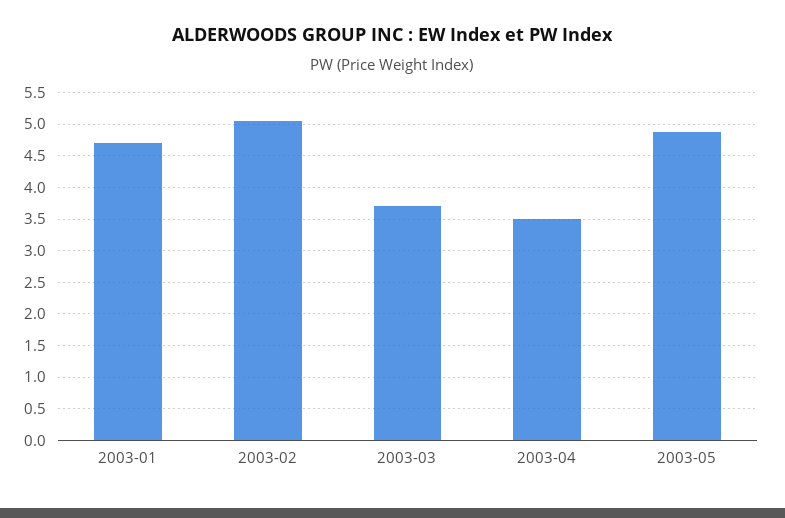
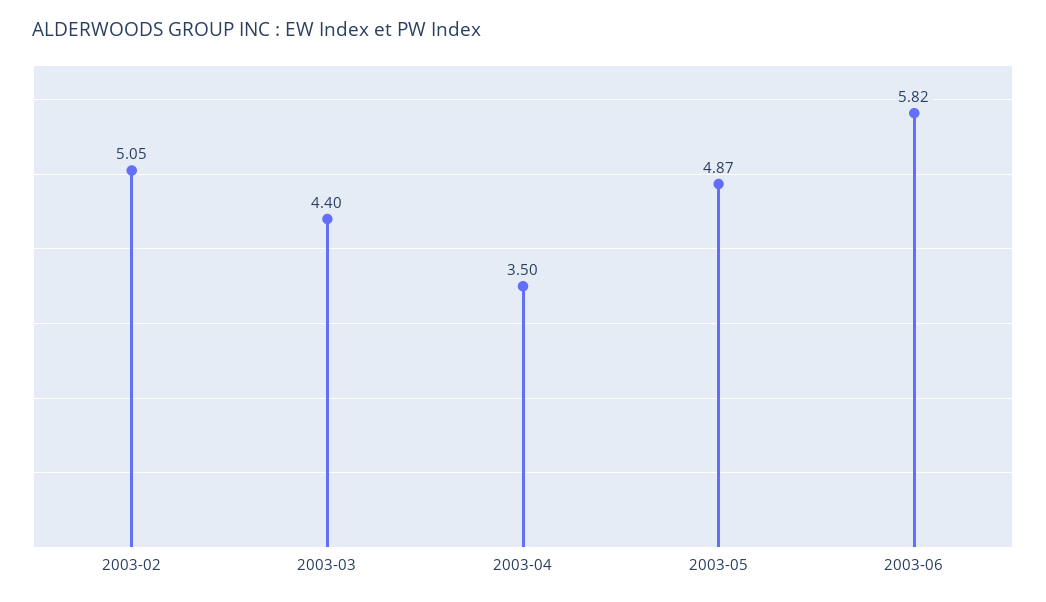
2003-01: 4.7 -> none
2003-03: 3.7 -> 4.4
2003-06: none -> 5.82

